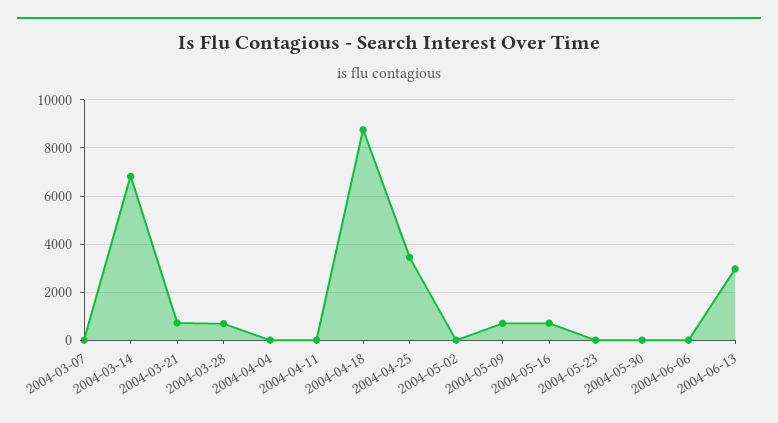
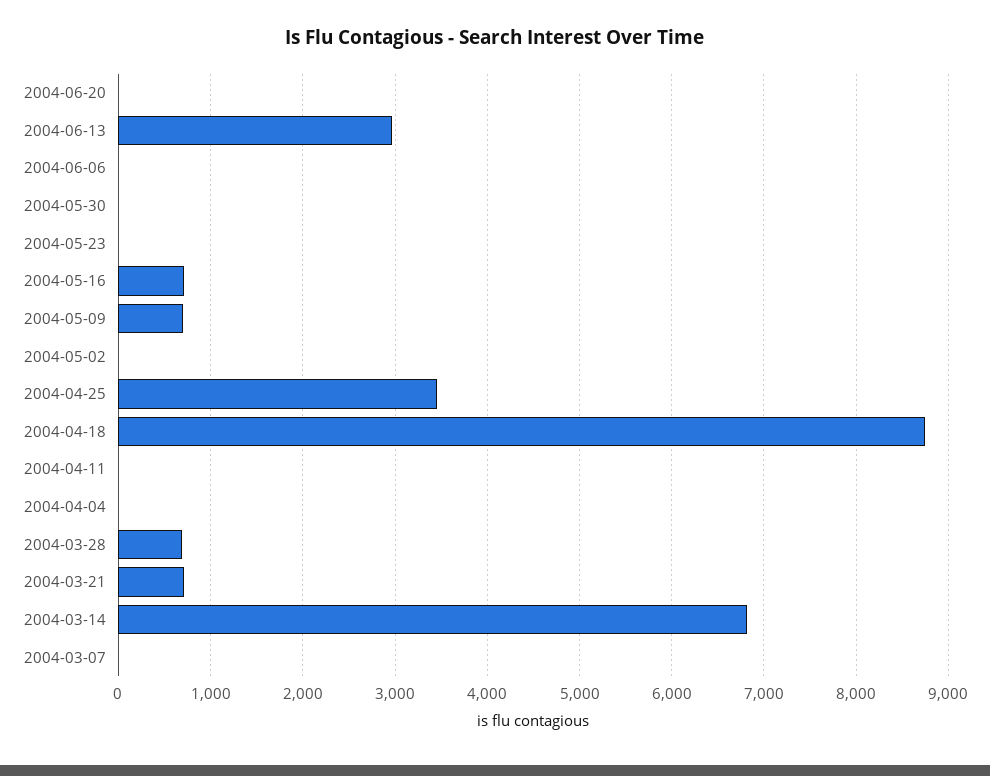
2004-06-20: none -> 0

